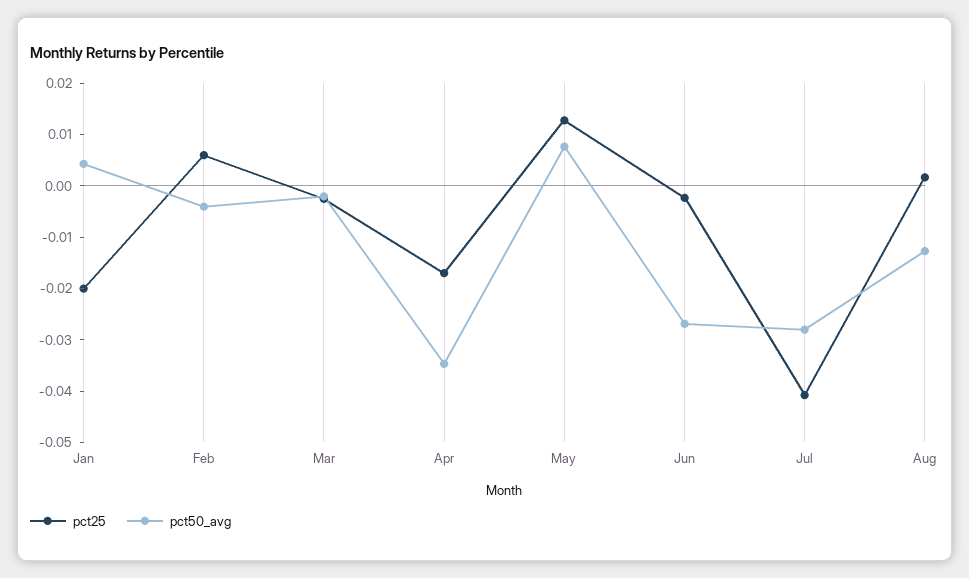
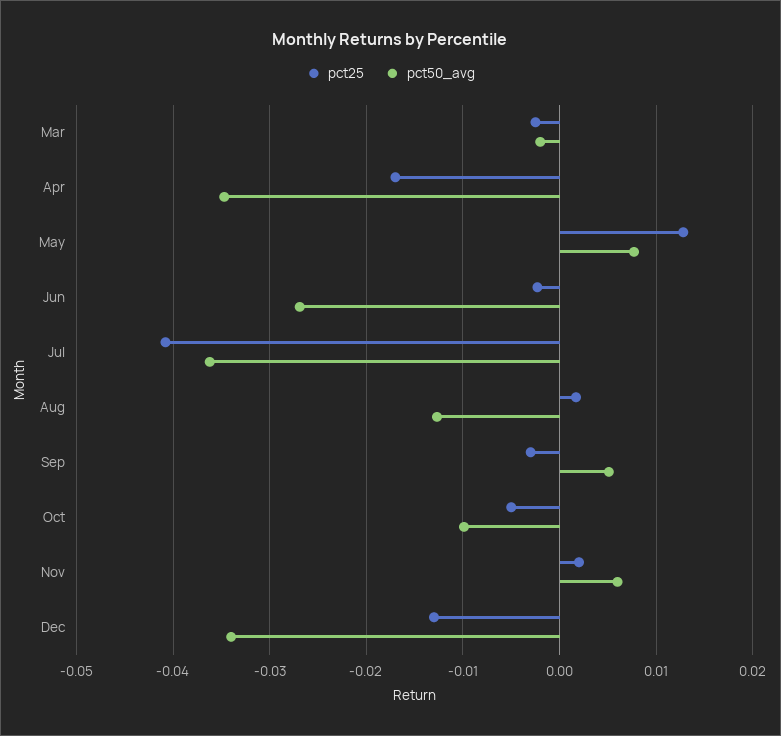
pct25, Jan: -0.02 -> none
pct50_avg, Jan: 0.004 -> none
pct25, Feb: 0.006 -> none
pct50_avg, Feb: -0.004 -> none
pct50_avg, Jul: -0.028 -> -0.036
pct25, Sep: none -> -0.003
pct50_avg, Sep: none -> 0.005
pct25, Oct: none -> -0.005
pct50_avg, Oct: none -> -0.01
pct25, Nov: none -> 0.002
pct50_avg, Nov: none -> 0.006
pct25, Dec: none -> -0.013
pct50_avg, Dec: none -> -0.034

